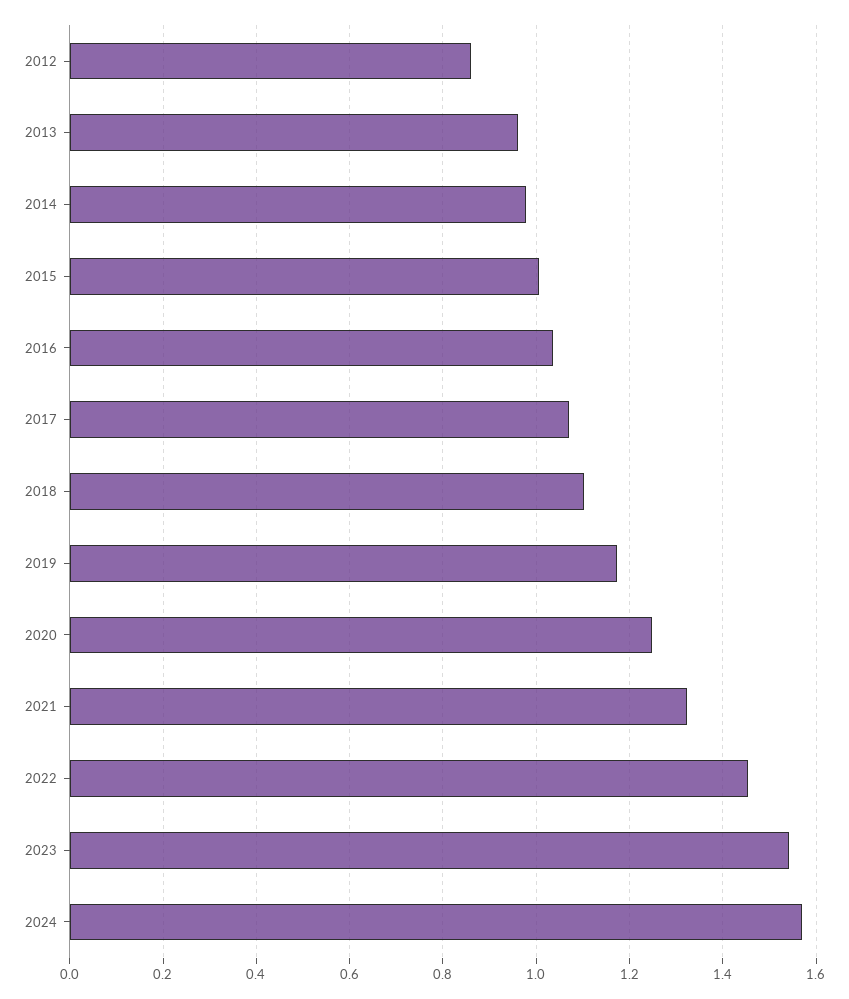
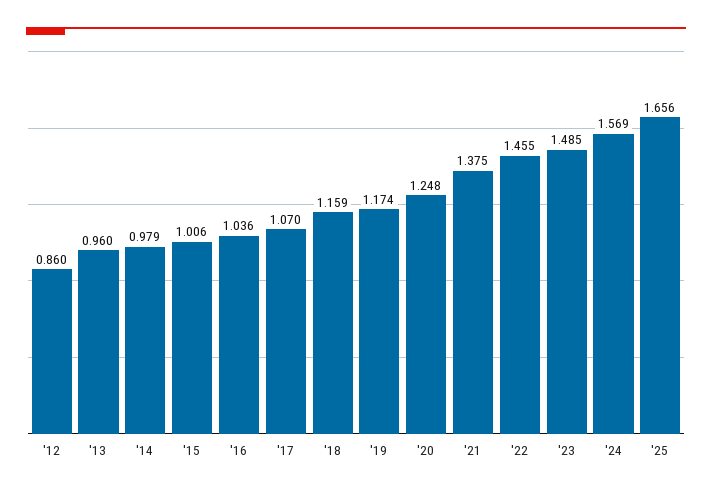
2018: 1.1 -> 1.159
2021: 1.32 -> 1.375
2023: 1.54 -> 1.485
'25: none -> 1.656

